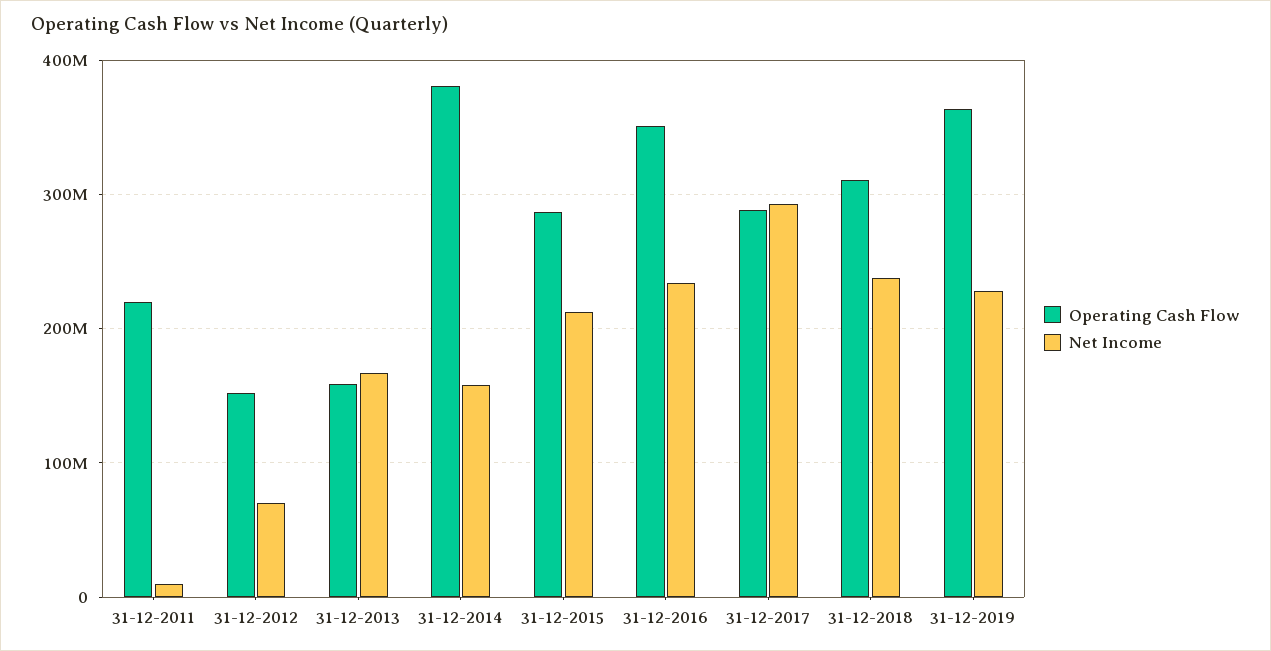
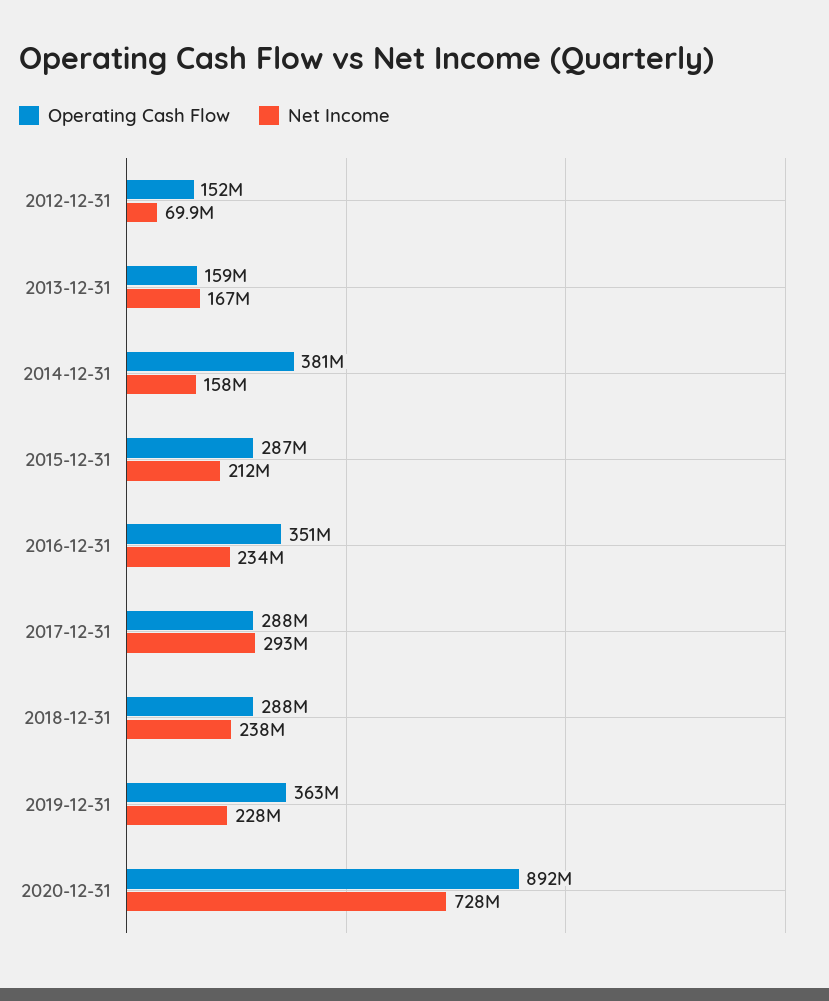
Operating Cash Flow, 31-12-2011: 220000000 -> none
Net Income, 31-12-2011: 10000000 -> none
Operating Cash Flow, 31-12-2018: 310000000 -> 288000000
Operating Cash Flow, 2020-12-31: none -> 892000000
Net Income, 2020-12-31: none -> 728000000

